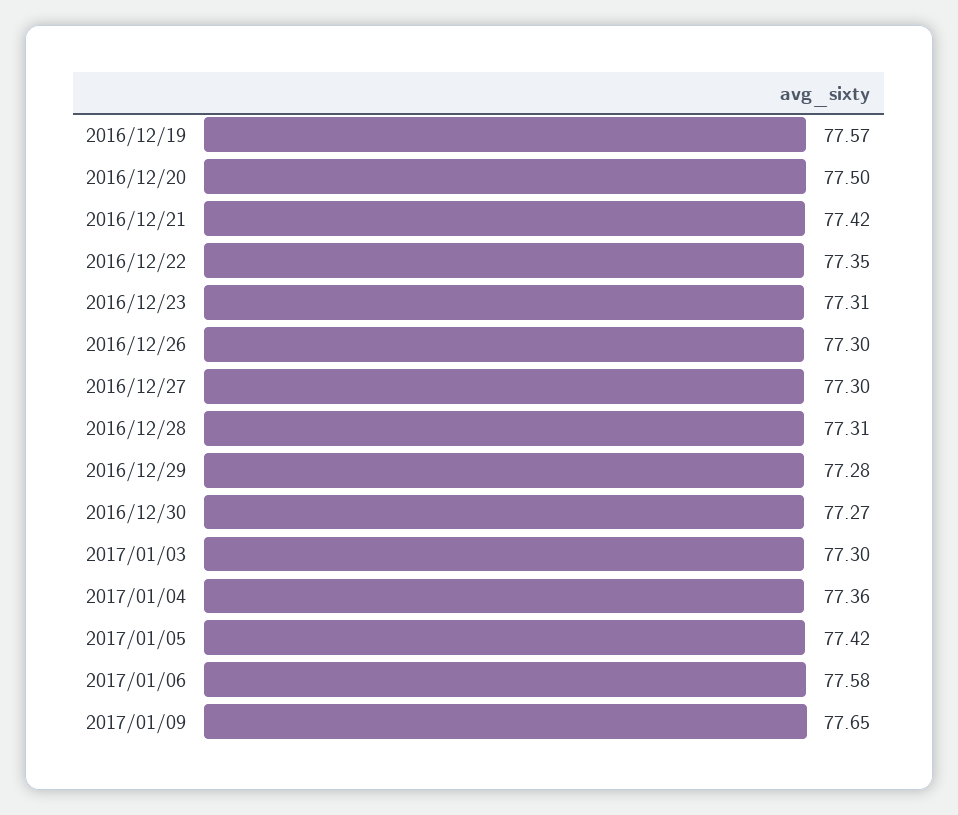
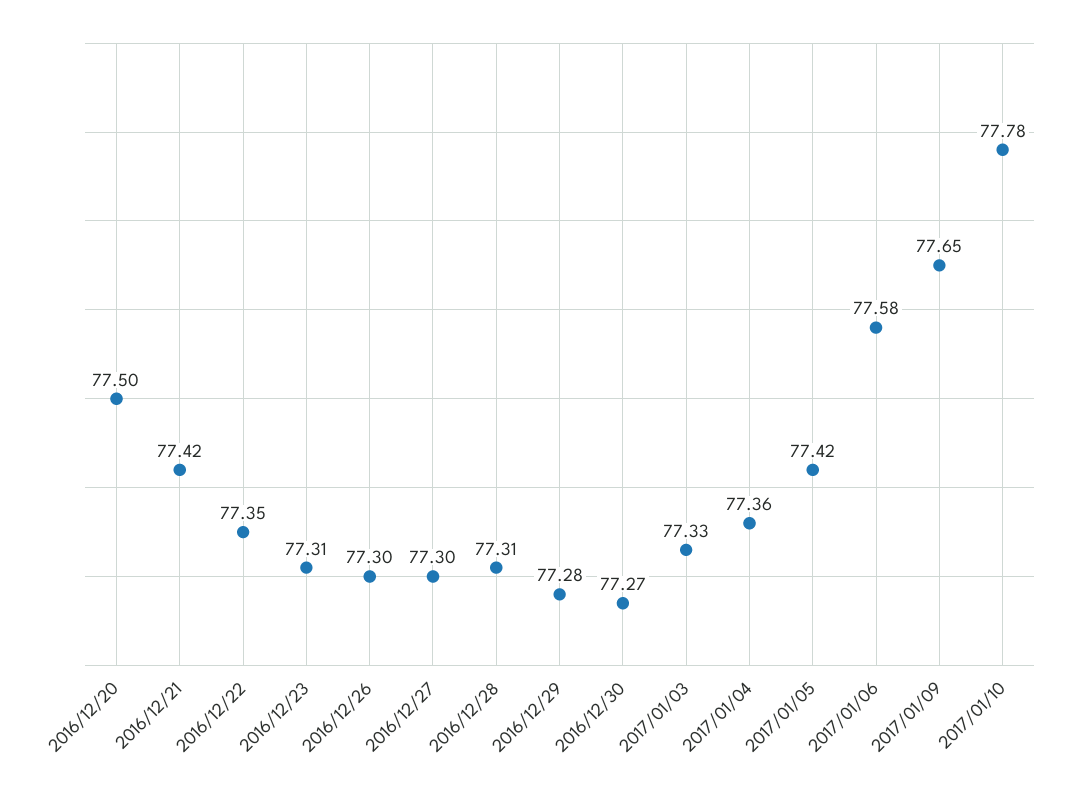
2016/12/19: 77.57 -> none
2017/01/03: 77.3 -> 77.33
2017/01/10: none -> 77.78

